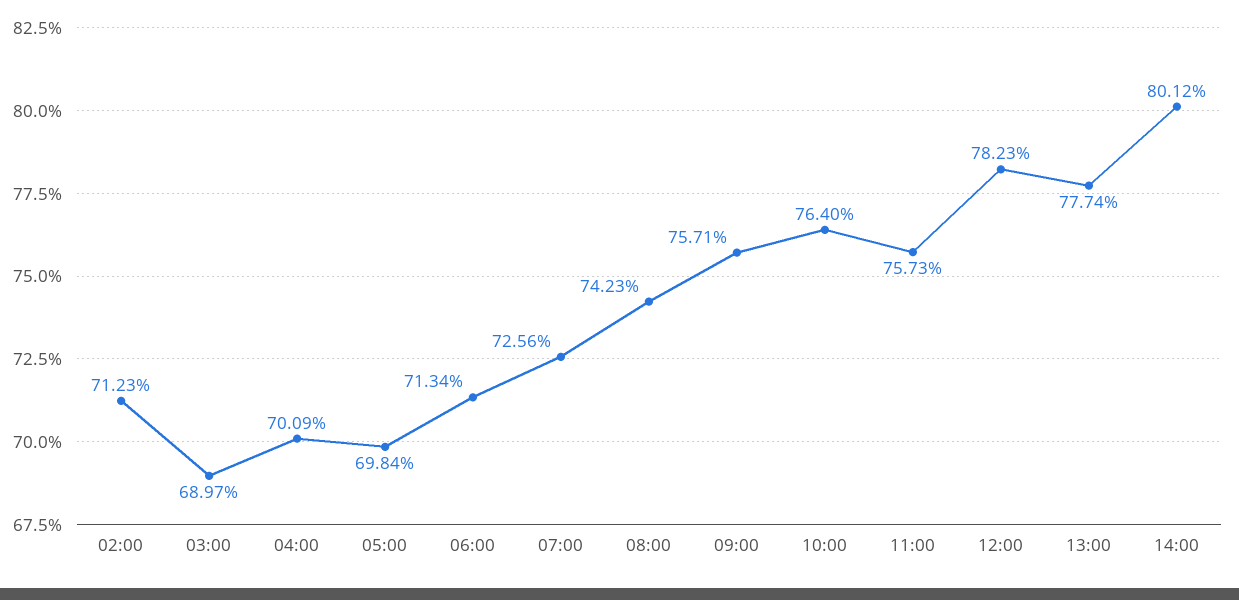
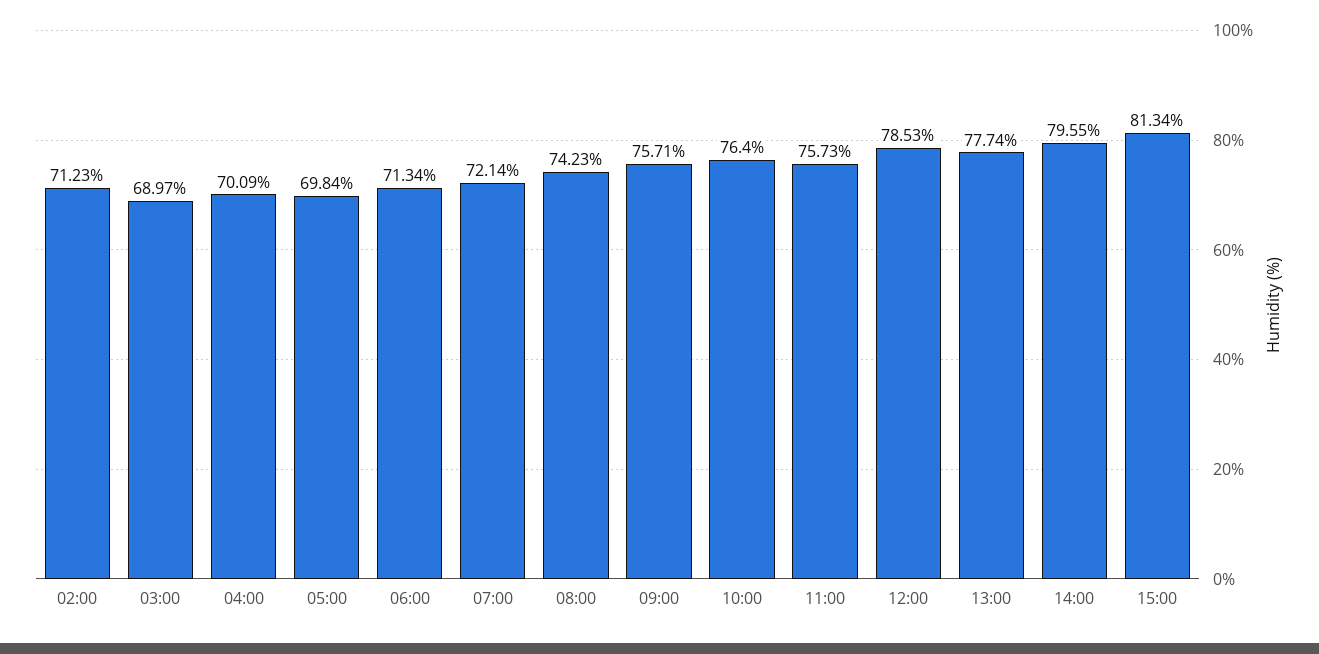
07:00: 72.56 -> 72.14
12:00: 78.23 -> 78.53
14:00: 80.12 -> 79.55
15:00: none -> 81.34

